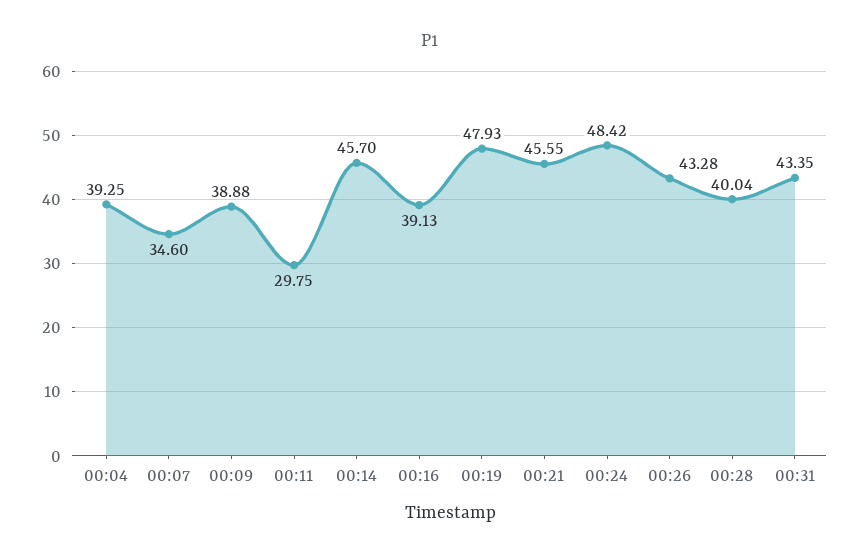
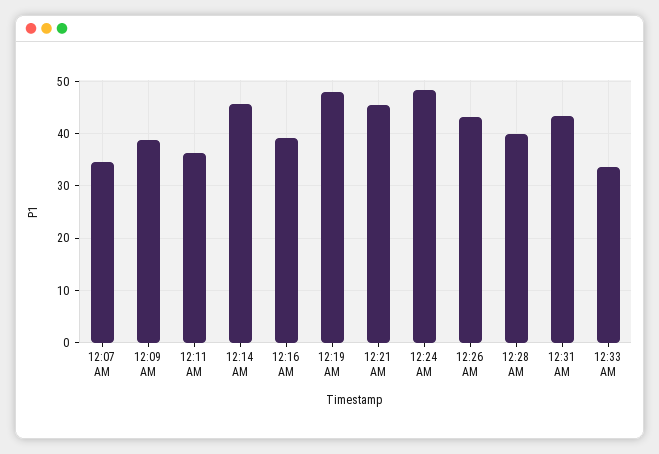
00:04: 39.25 -> none
00:11: 29.75 -> 36
12:33 AM: none -> 34

